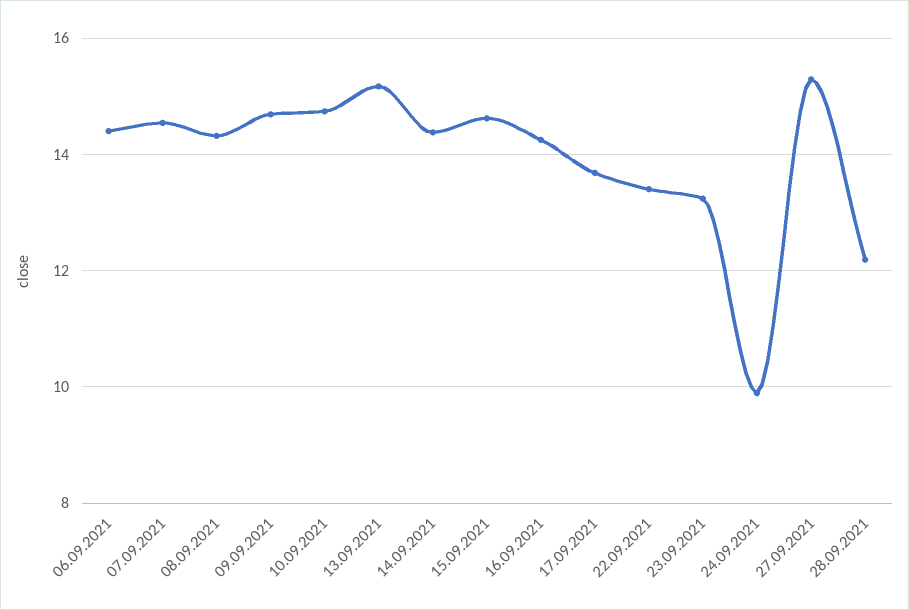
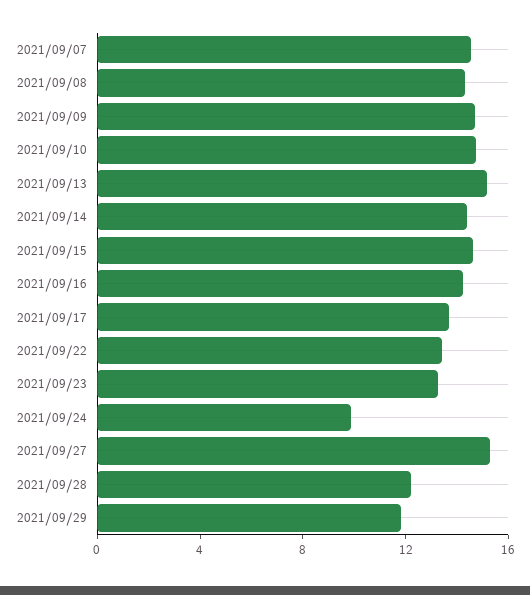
06.09.2021: 14.4 -> none
2021/09/29: none -> 12

